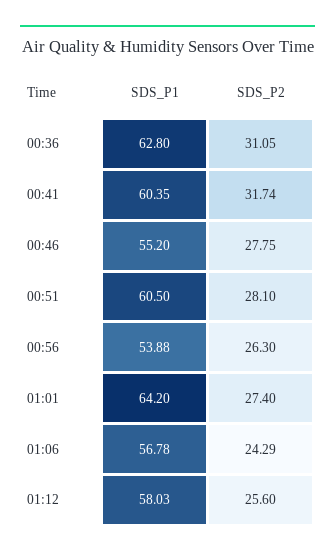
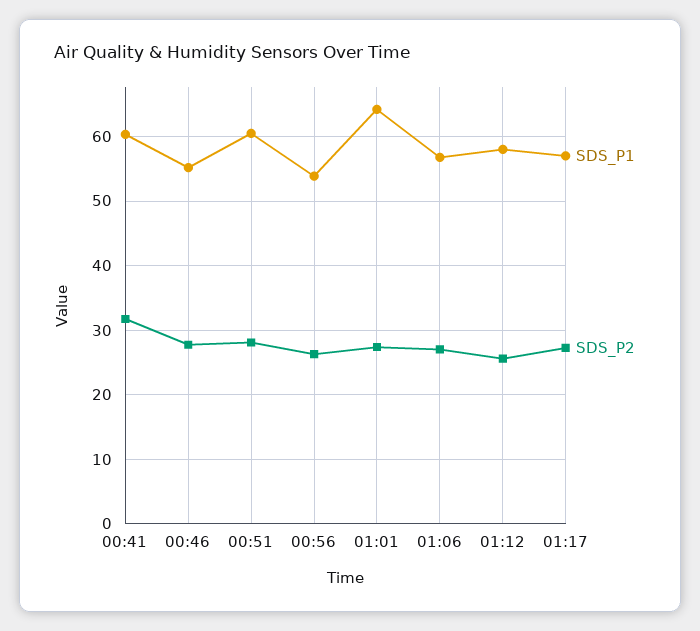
SDS_P1, 00:36: 62.8 -> none
SDS_P2, 00:36: 31.05 -> none
SDS_P2, 01:06: 24.29 -> 27
SDS_P1, 01:17: none -> 57
SDS_P2, 01:17: none -> 27

